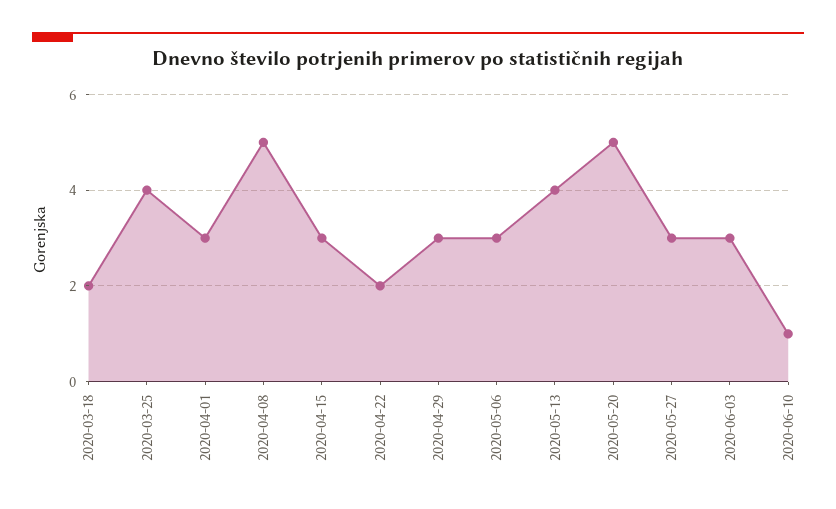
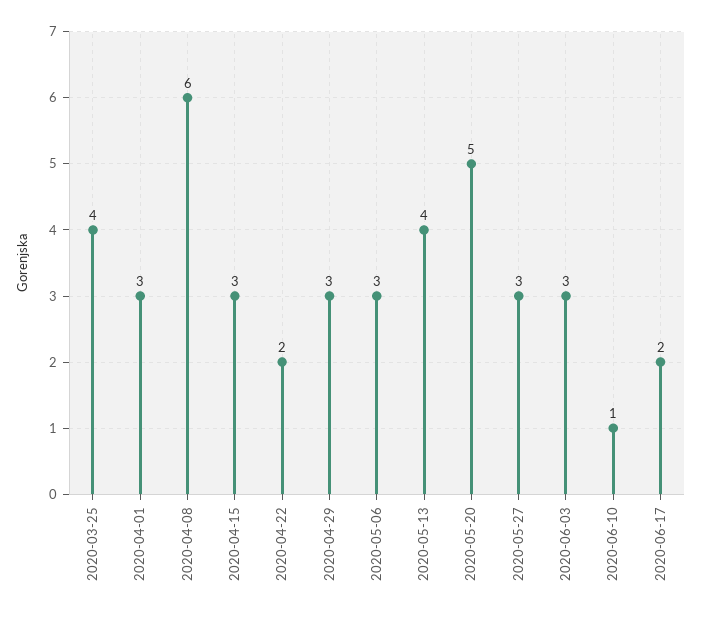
2020-03-18: 2 -> none
2020-04-08: 5 -> 6
2020-06-17: none -> 2

